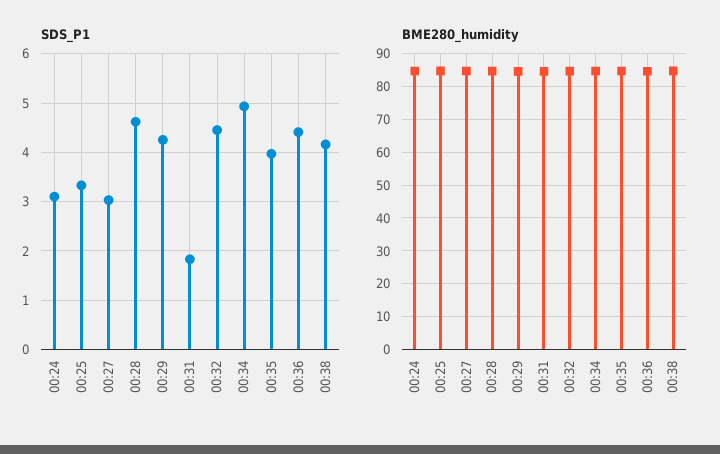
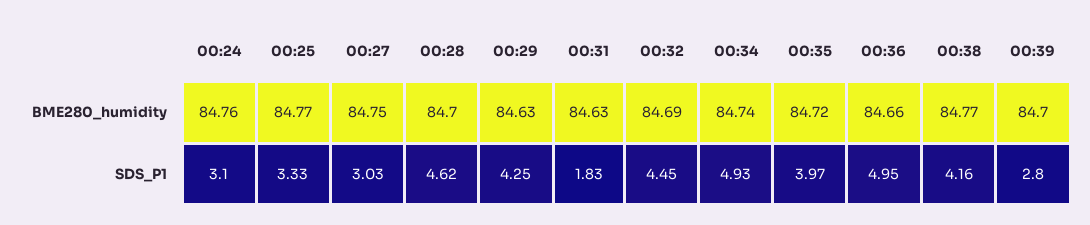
SDS_P1, 00:36: 4.4 -> 4.95
BME280_humidity, 00:39: none -> 84.7
SDS_P1, 00:39: none -> 2.8

